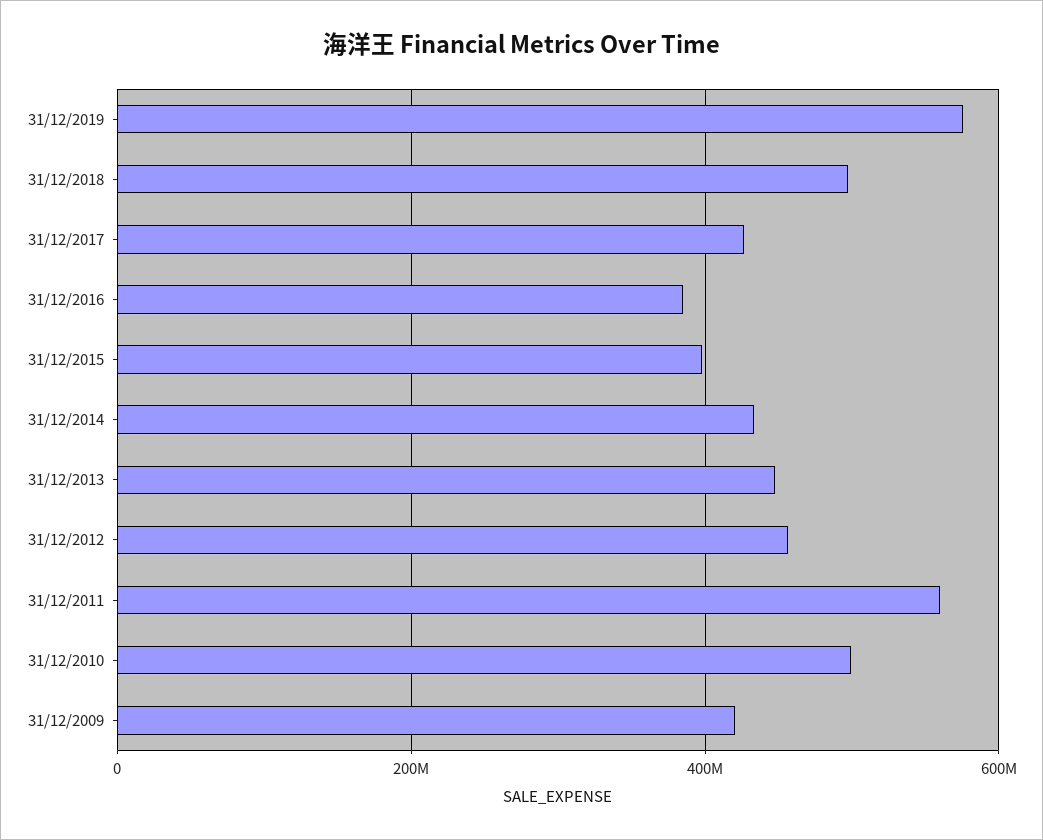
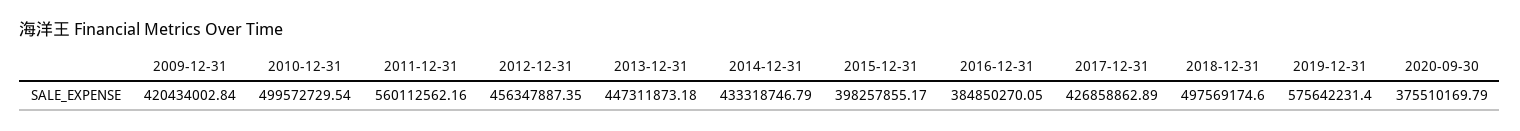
2020-09-30: none -> 375510169.79

